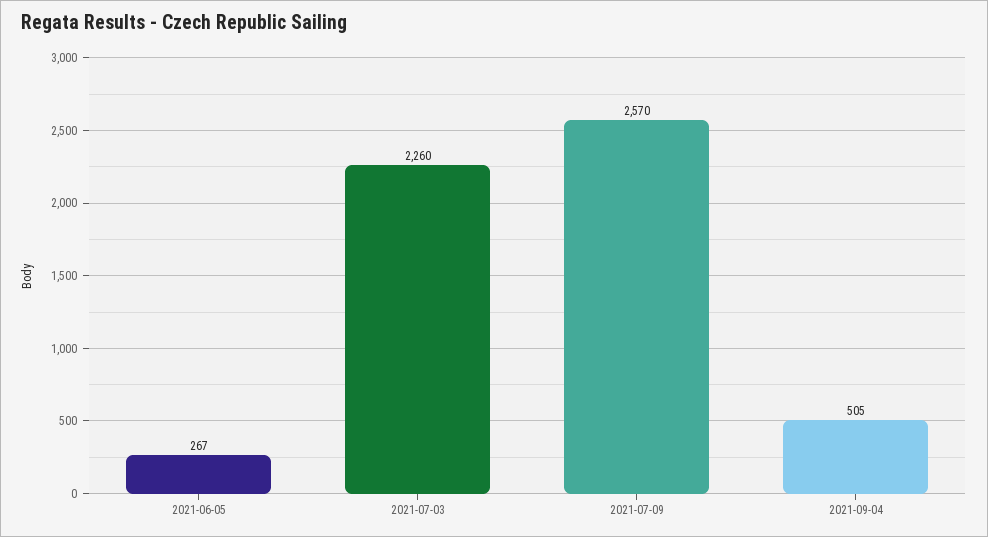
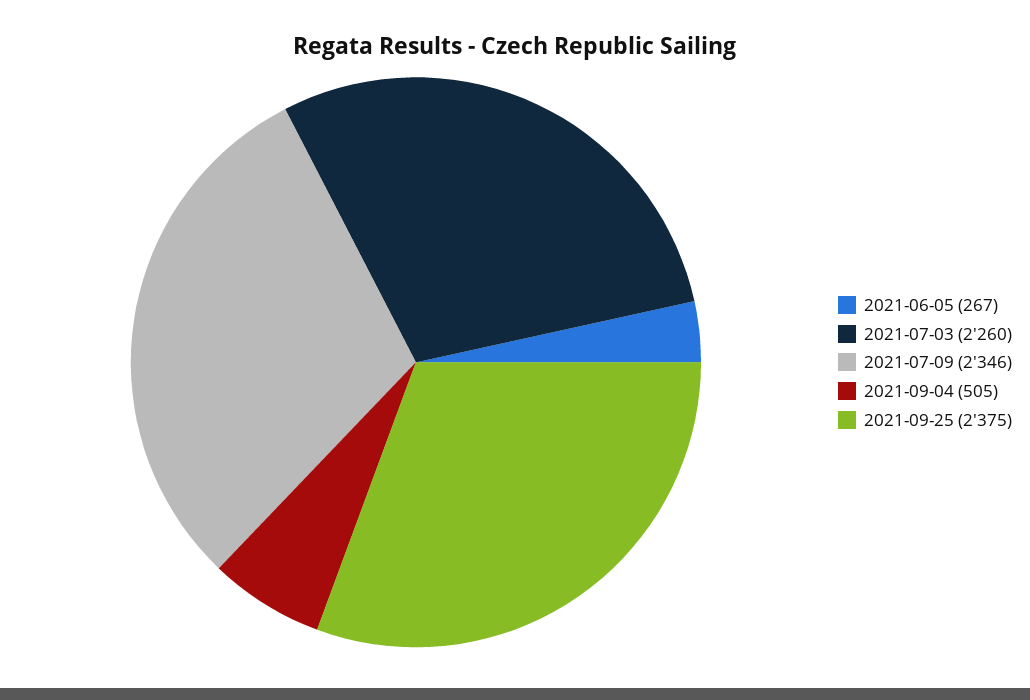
2021-07-09: 2570 -> 2346
2021-09-25: none -> 2375

